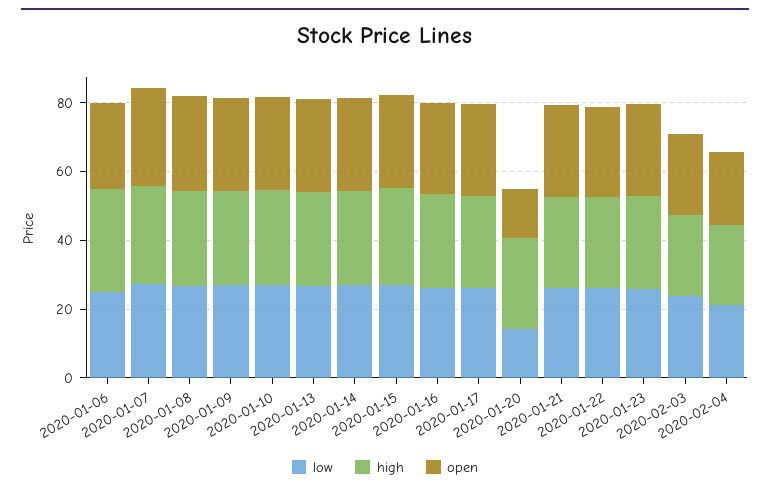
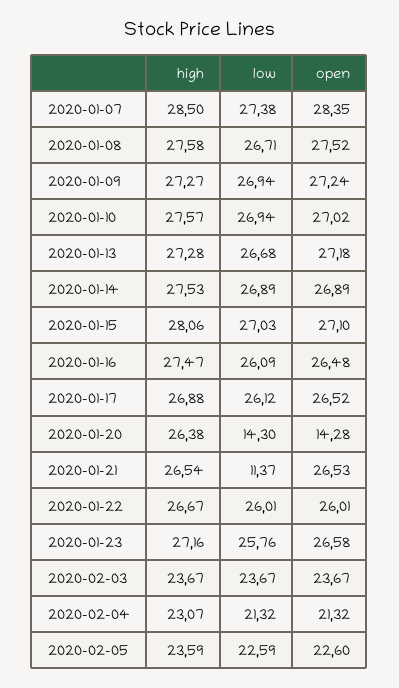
low, 2020-01-06: 25 -> none
high, 2020-01-06: 30 -> none
open, 2020-01-06: 25 -> none
low, 2020-01-21: 25 -> 11.37
high, 2020-02-05: none -> 23.59
low, 2020-02-05: none -> 22.59
open, 2020-02-05: none -> 22.6

